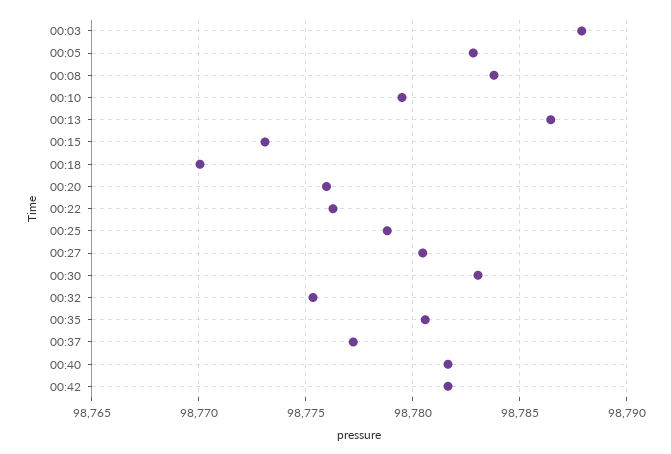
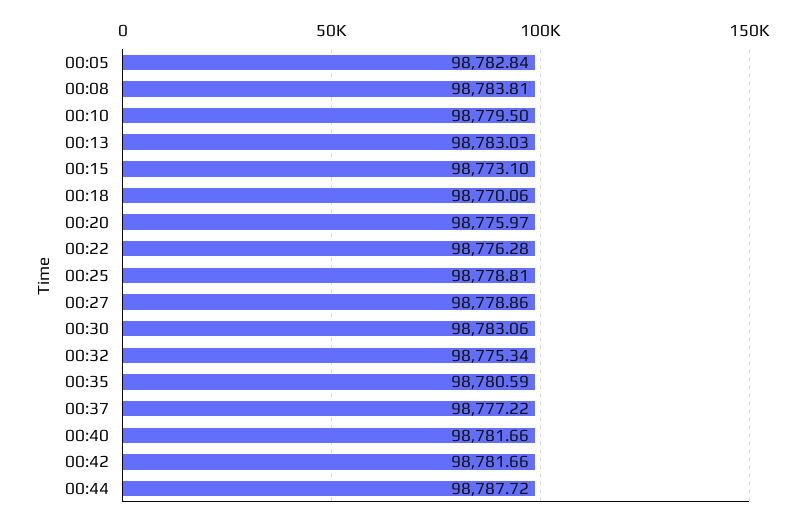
00:03: 98788 -> none
00:13: 98786.5 -> 98783.03
00:27: 98780.5 -> 98778.86
00:44: none -> 98787.72

